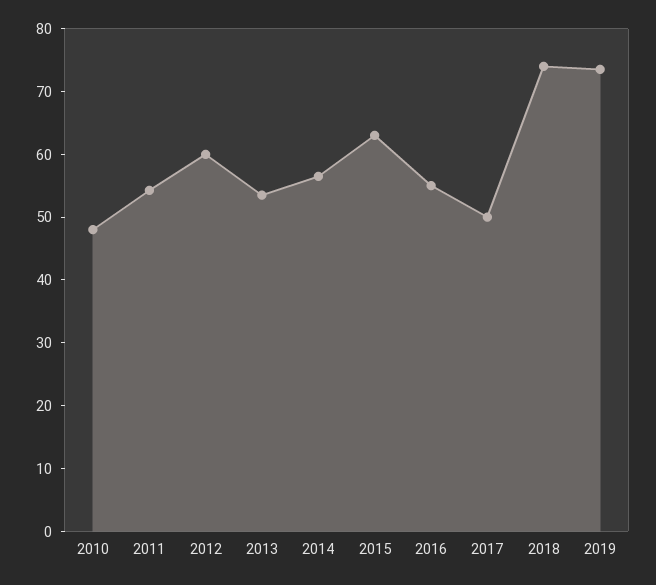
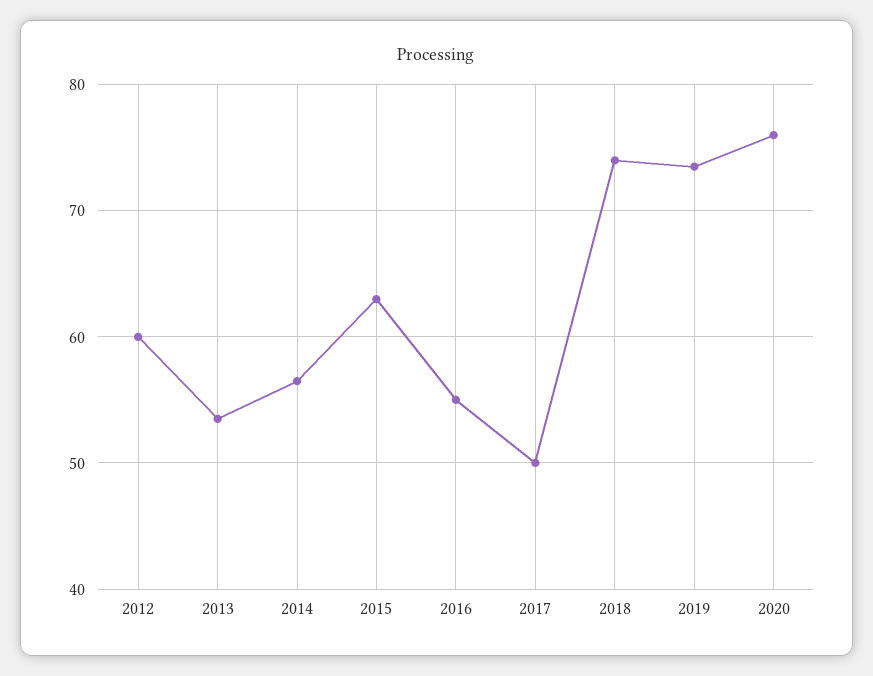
2010: 48 -> none
2011: 54 -> none
2020: none -> 76

